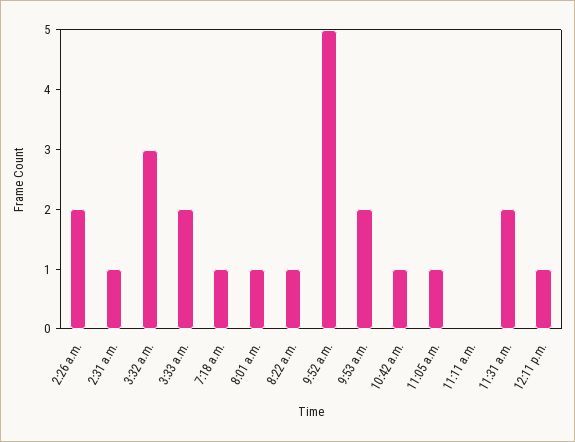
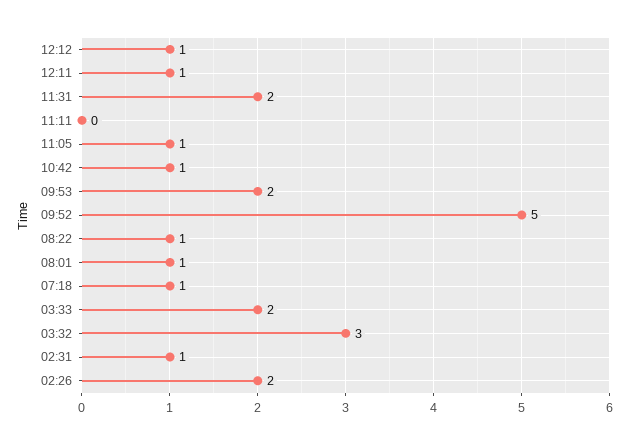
12:12: none -> 1

